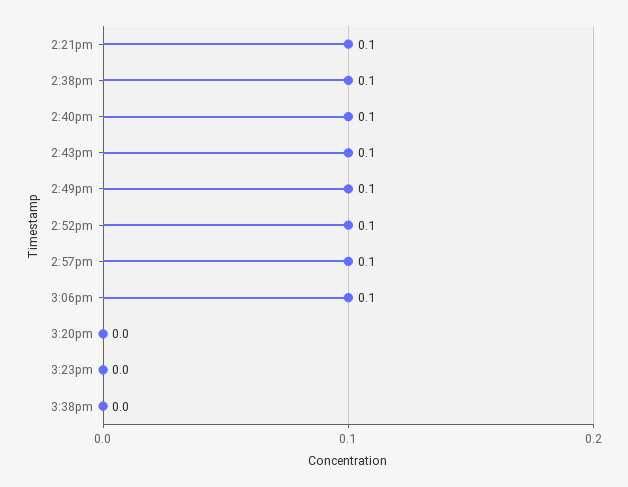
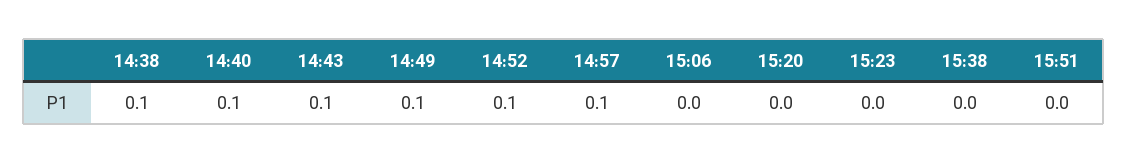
2:21pm: 0.1 -> none
3:06pm: 0.1 -> 0
15:51: none -> 0

